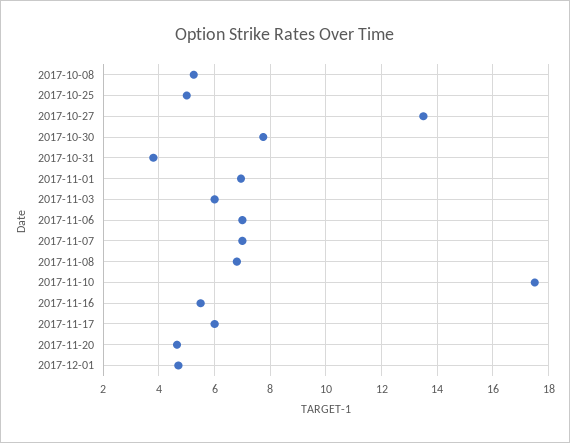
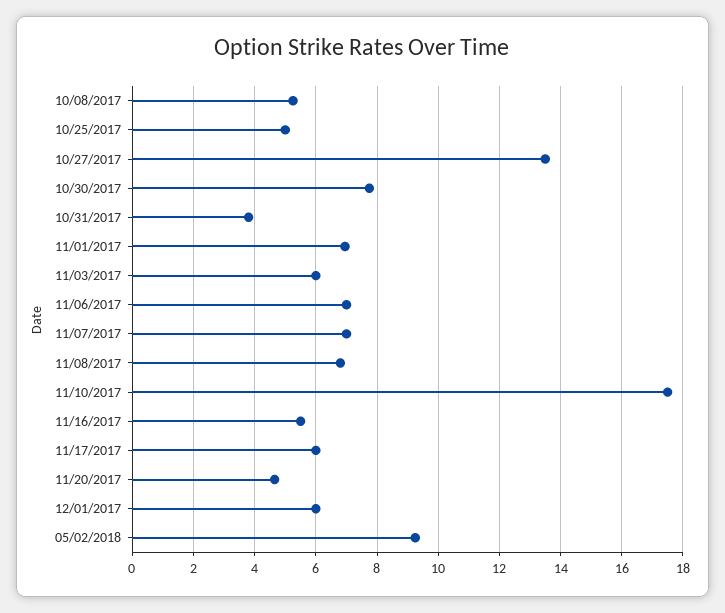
2017-12-01: 4.75 -> 6
05/02/2018: none -> 9.2

